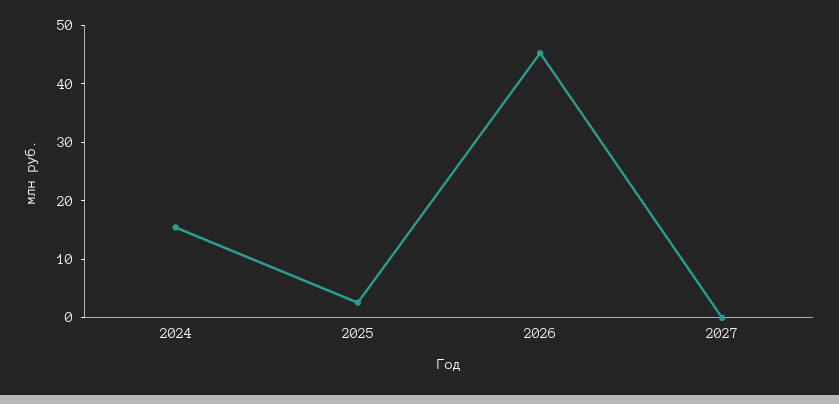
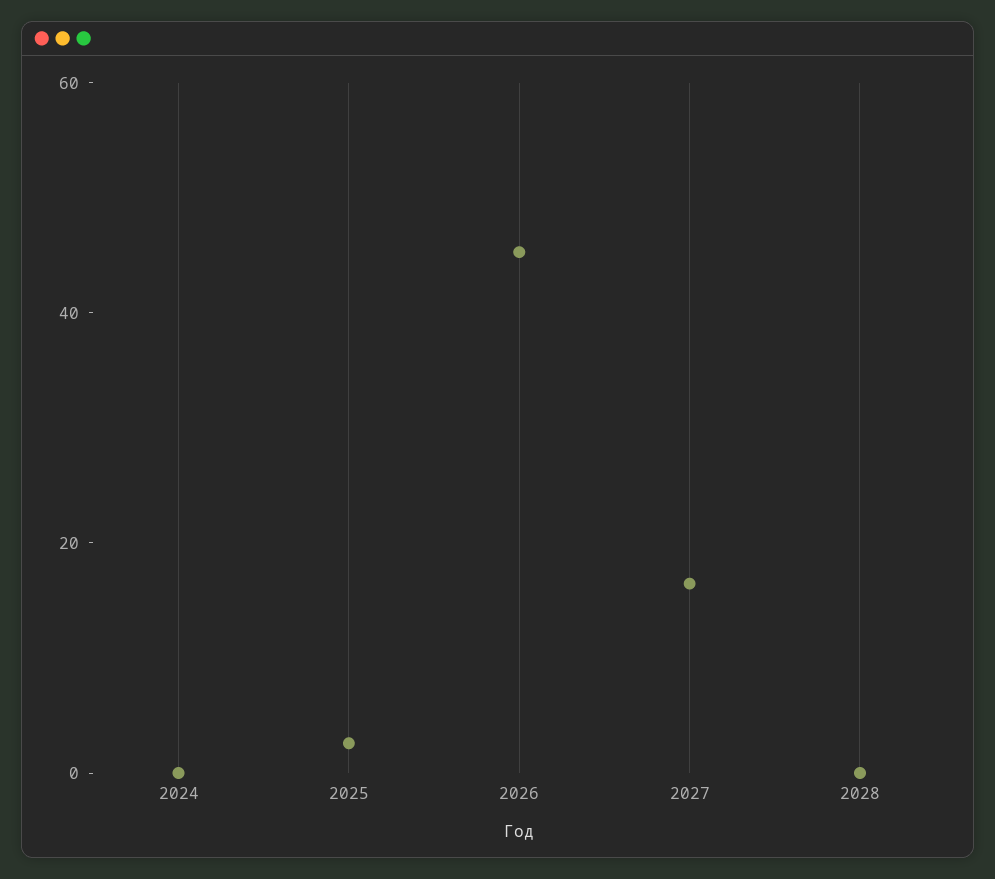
2024: 16 -> 0
2027: 0 -> 15
2028: none -> 0

